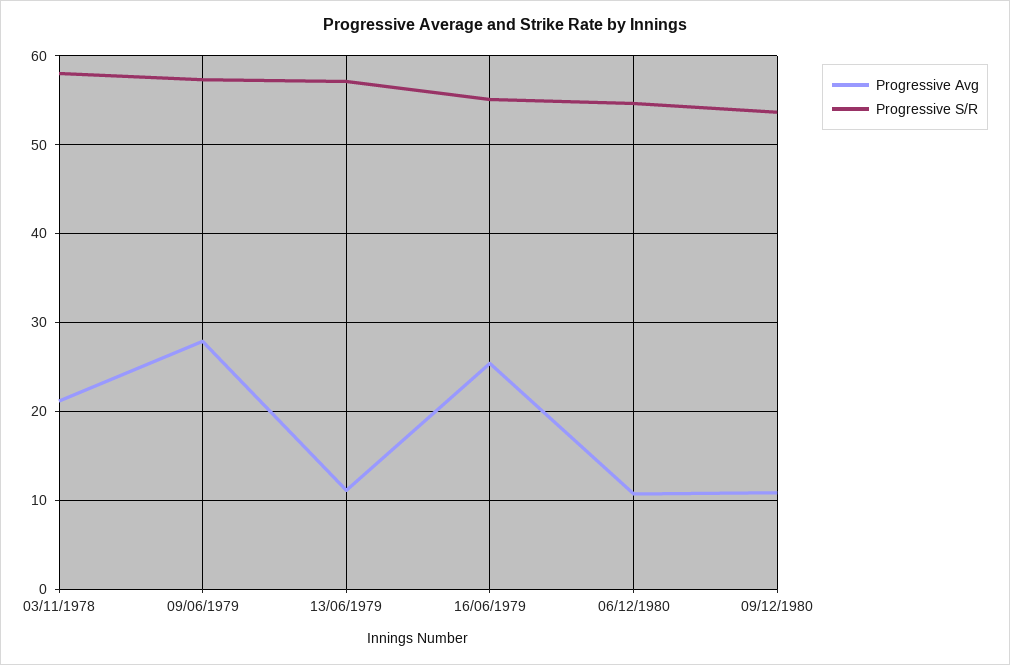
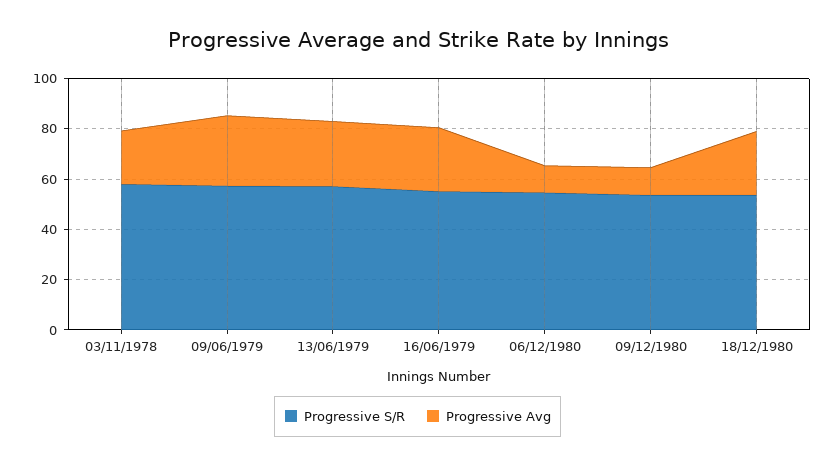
Progressive Avg, 13/06/1979: 11 -> 25
Progressive S/R, 18/12/1980: none -> 55
Progressive Avg, 18/12/1980: none -> 25

